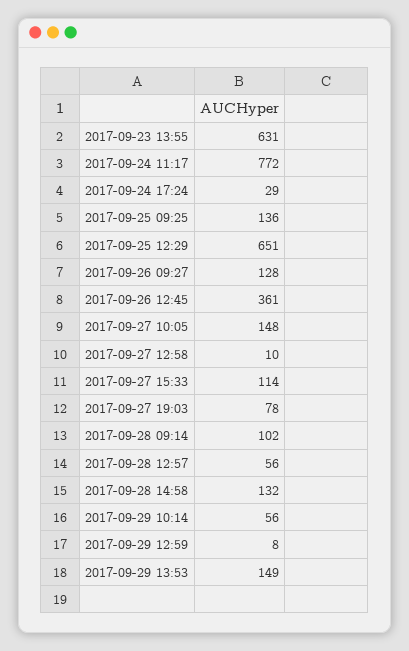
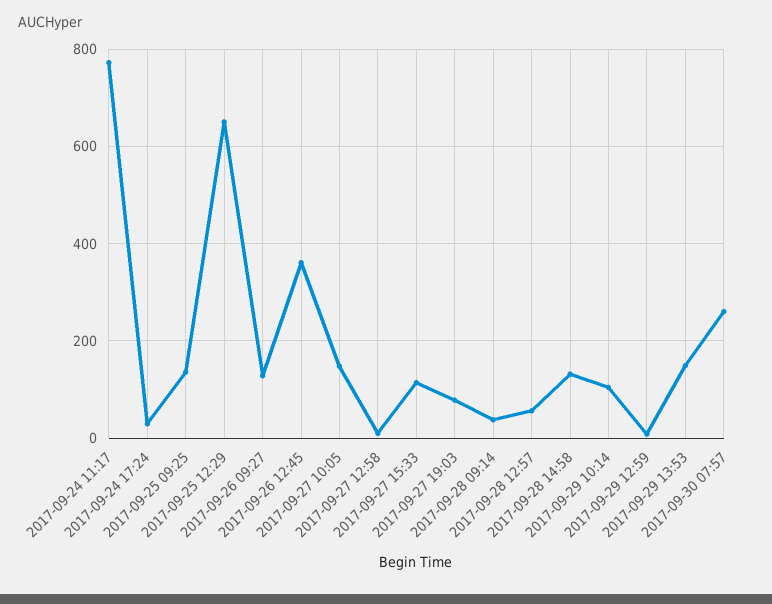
2017-09-23 13:55: 631 -> none
2017-09-28 09:14: 102 -> 40
2017-09-29 10:14: 56 -> 100
2017-09-30 07:57: none -> 260

